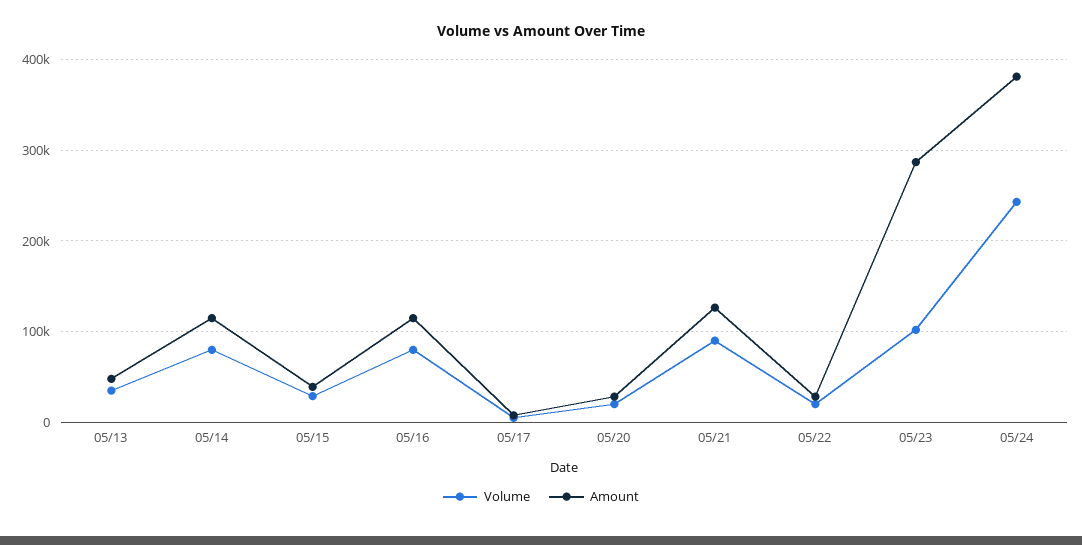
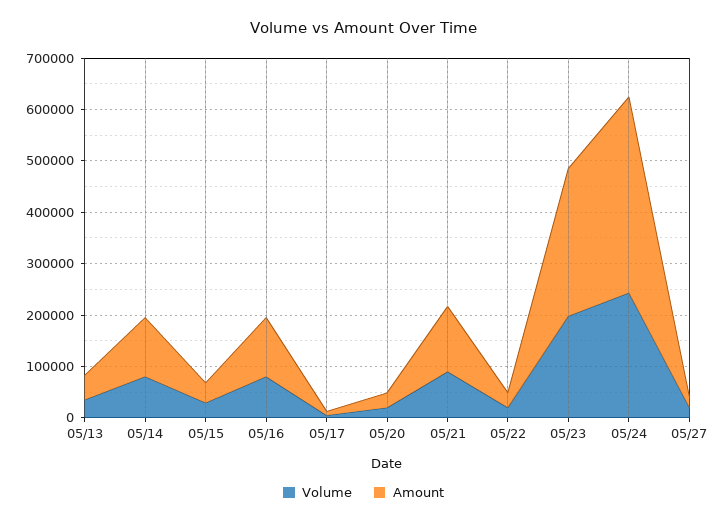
Volume, 05/23: 100000 -> 200000
Volume, 05/27: none -> 20000
Amount, 05/27: none -> 20000

